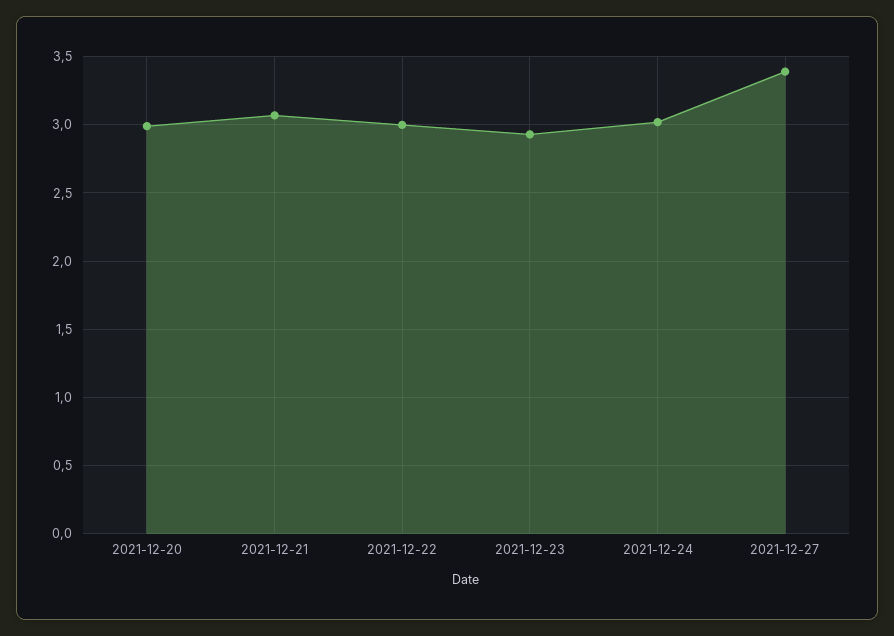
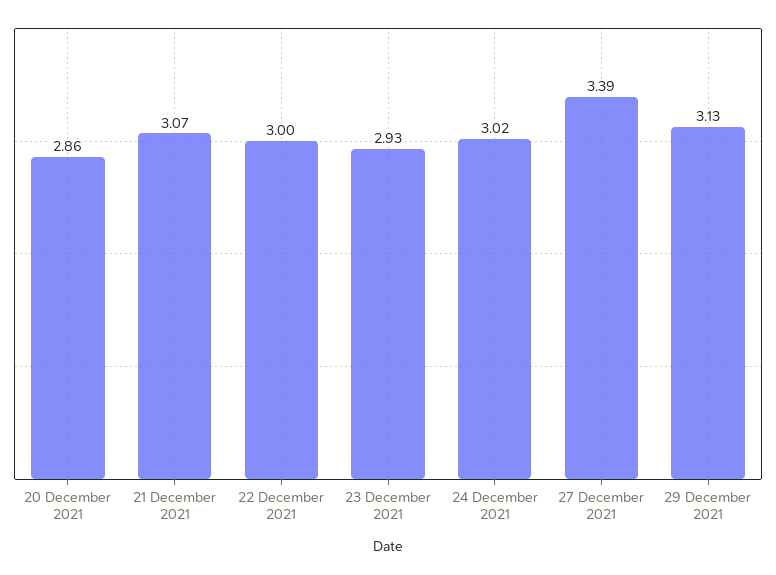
2021-12-20: 3 -> 2.86
29 December 2021: none -> 3.13

